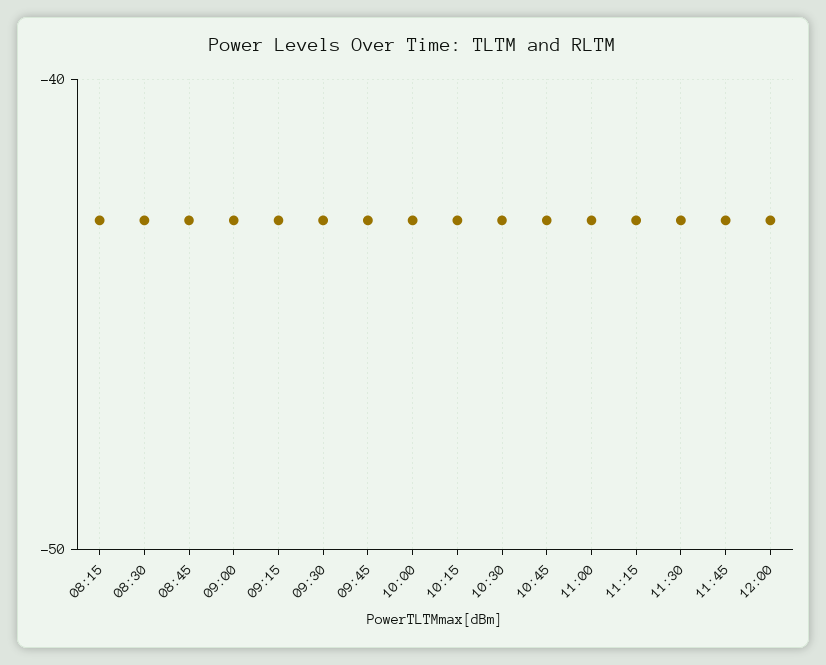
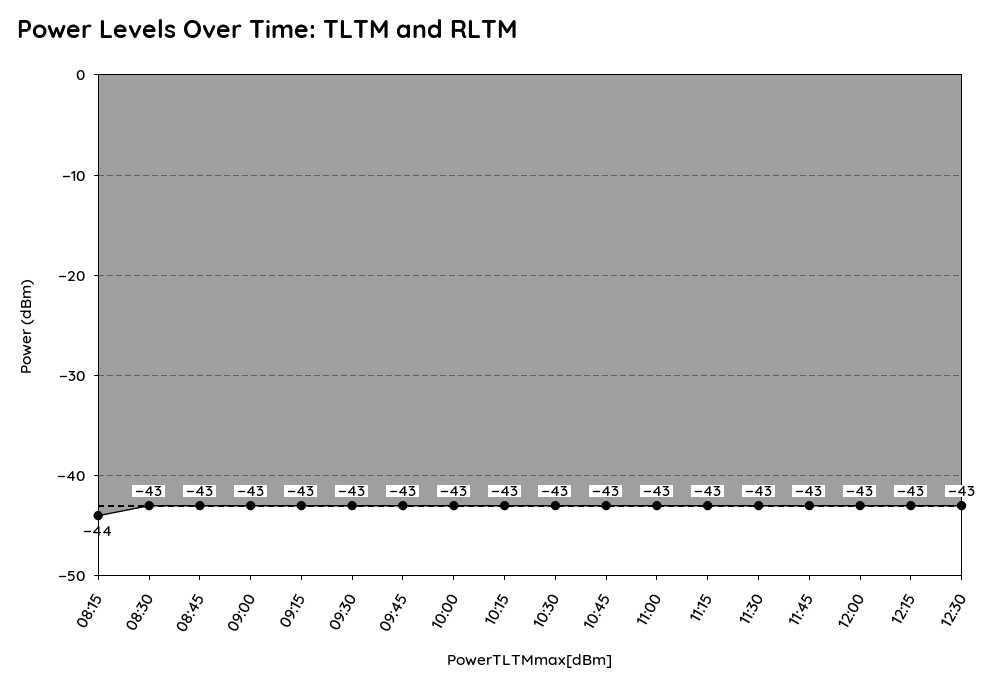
08:15: -43 -> -44
12:15: none -> -43
12:30: none -> -43

